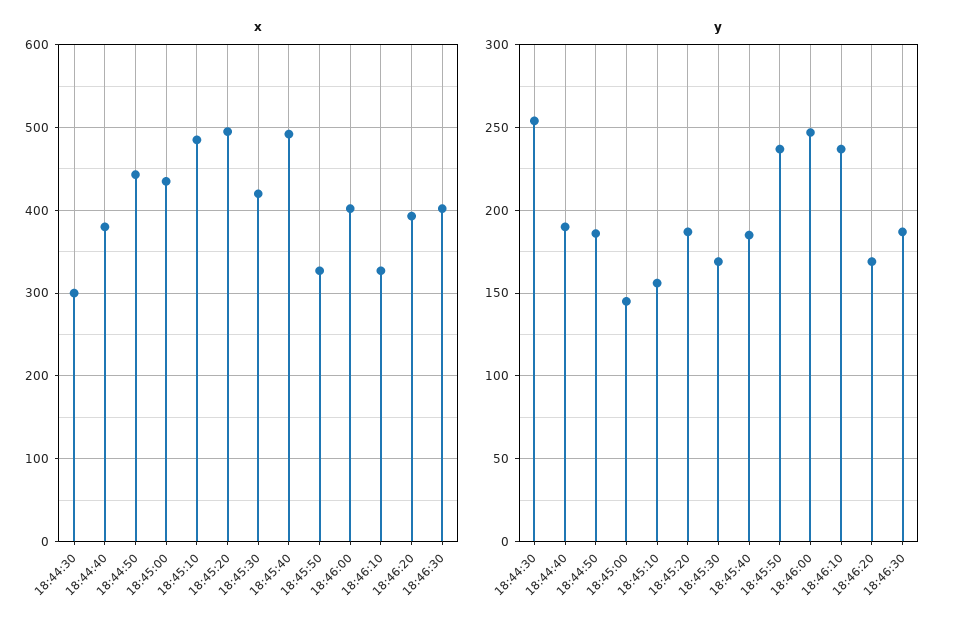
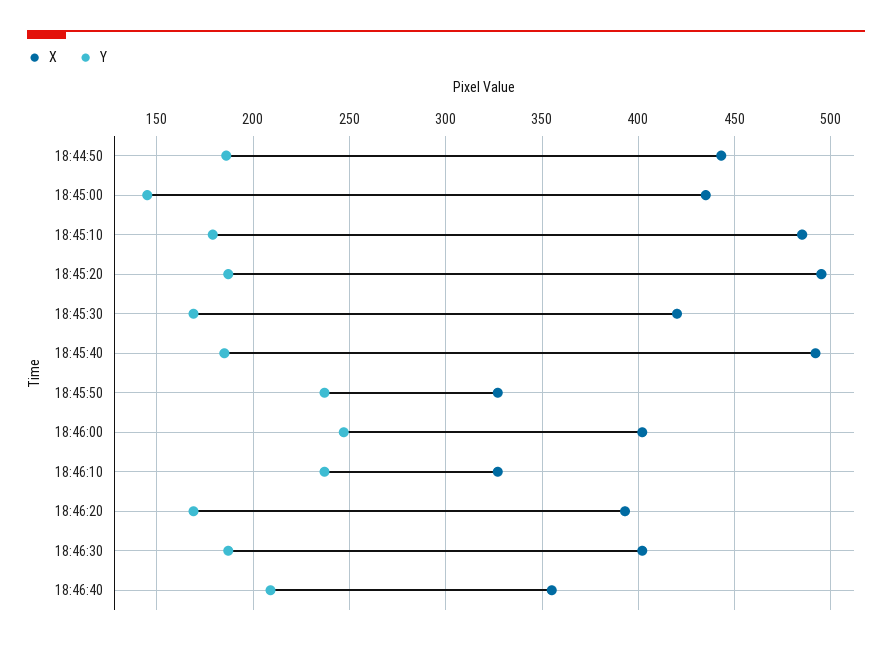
x, 18:44:30: 300 -> none
x, 18:44:40: 380 -> none
y, 18:44:30: 255 -> none
y, 18:44:40: 190 -> none
y, 18:45:10: 155 -> 180
x, 18:46:40: none -> 355
y, 18:46:40: none -> 210

